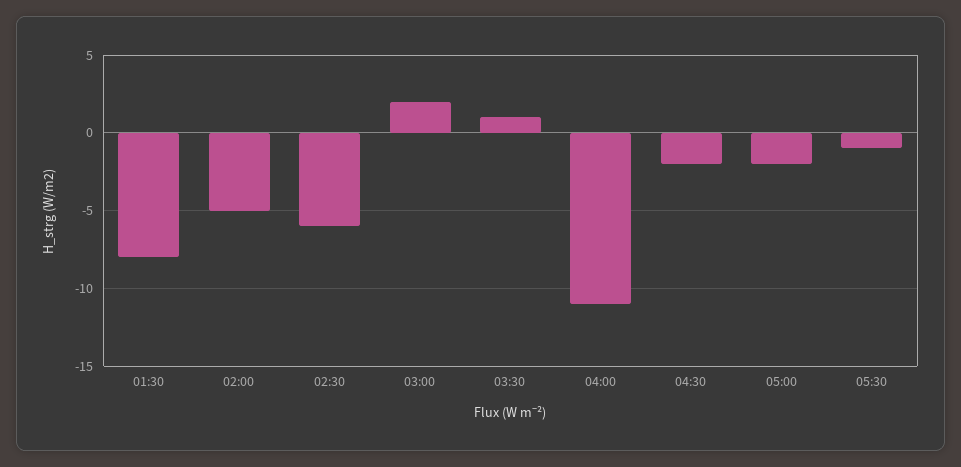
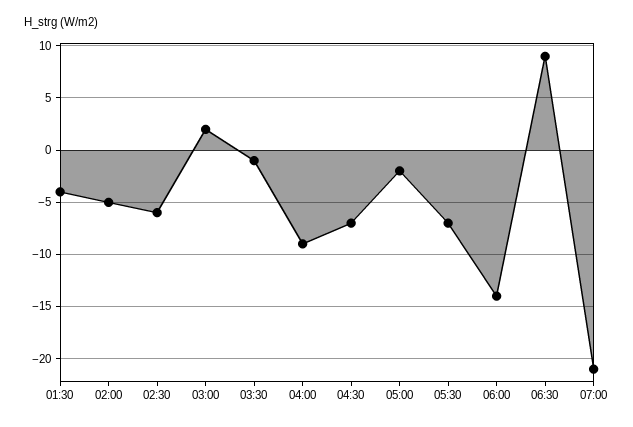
01:30: -8 -> -4
03:30: 1 -> -1
04:00: -11 -> -9
04:30: -2 -> -7
05:30: -1 -> -7
06:00: none -> -14
06:30: none -> 9
07:00: none -> -21

